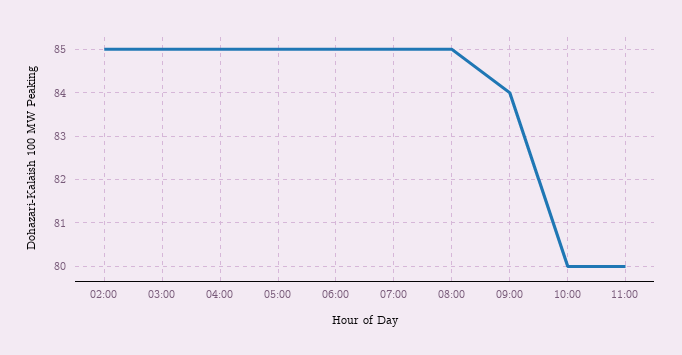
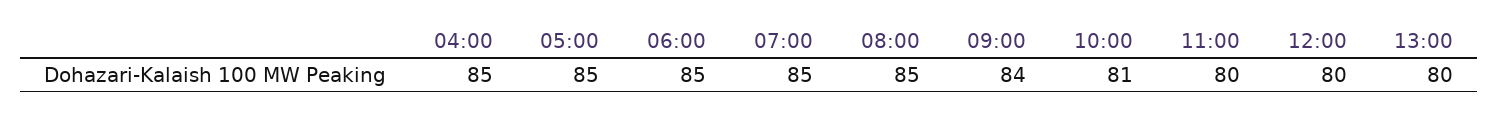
02:00: 85 -> none
03:00: 85 -> none
10:00: 80 -> 81
12:00: none -> 80
13:00: none -> 80

